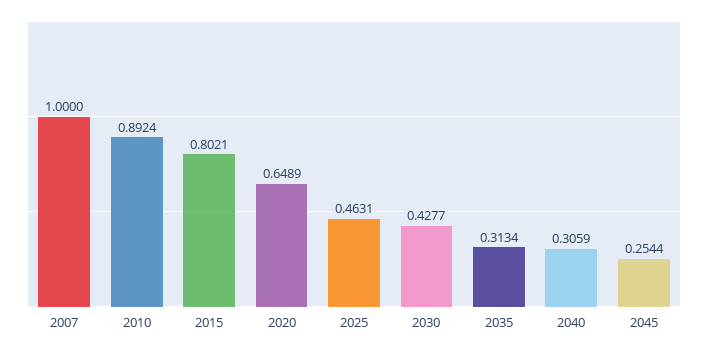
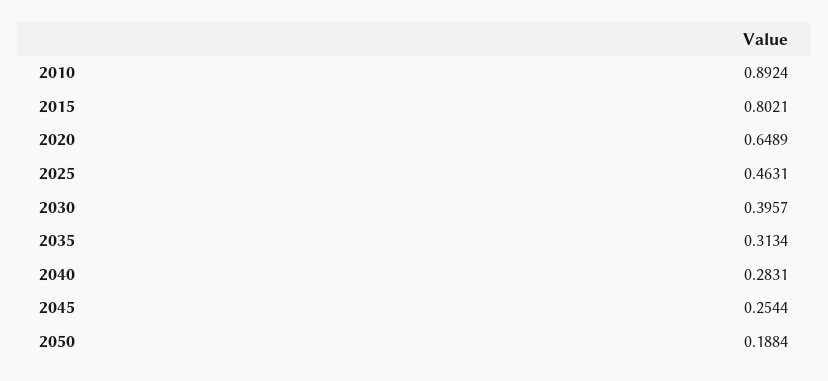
2007: 1 -> none
2030: 0.4277 -> 0.3957
2040: 0.3059 -> 0.2831
2050: none -> 0.1884

